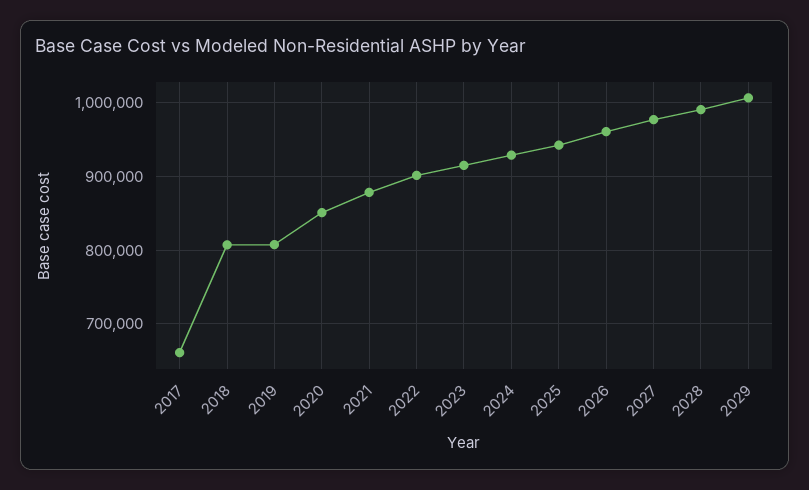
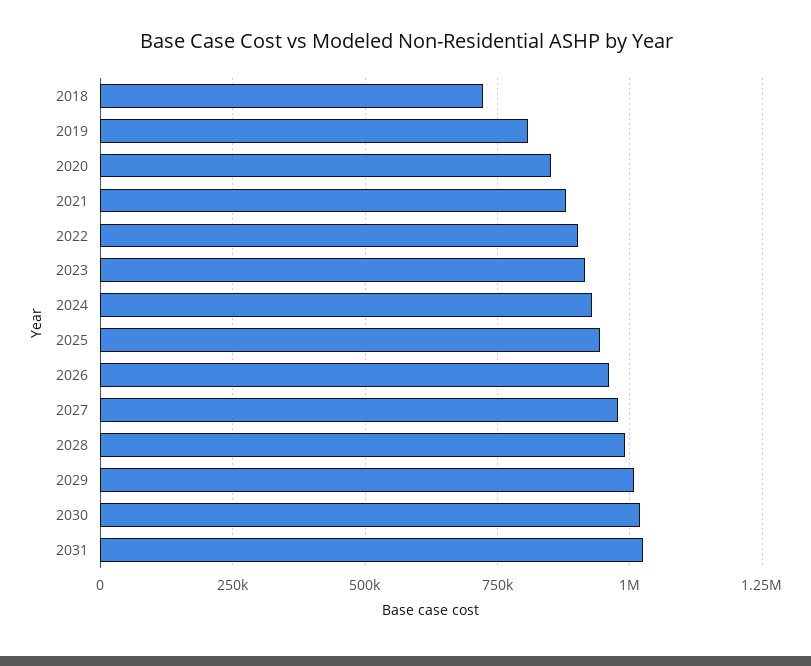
2017: 660000 -> none
2018: 810000 -> 725000
2030: none -> 1025000
2031: none -> 1025000

